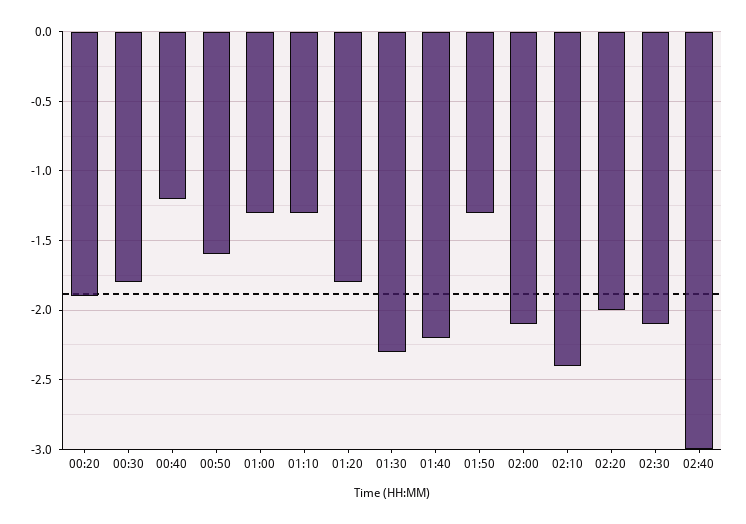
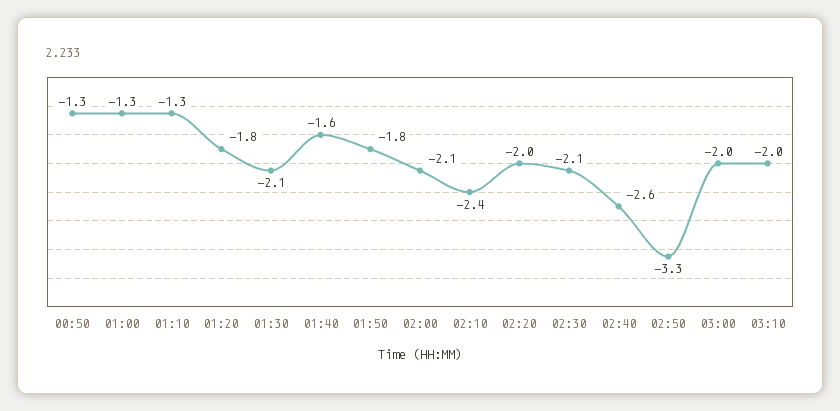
00:20: -1.9 -> none
00:30: -1.8 -> none
00:40: -1.2 -> none
00:50: -1.6 -> -1.3
01:30: -2.3 -> -2.1
01:40: -2.2 -> -1.6
01:50: -1.3 -> -1.8
02:40: -3 -> -2.6
02:50: none -> -3.3
03:00: none -> -2
03:10: none -> -2

